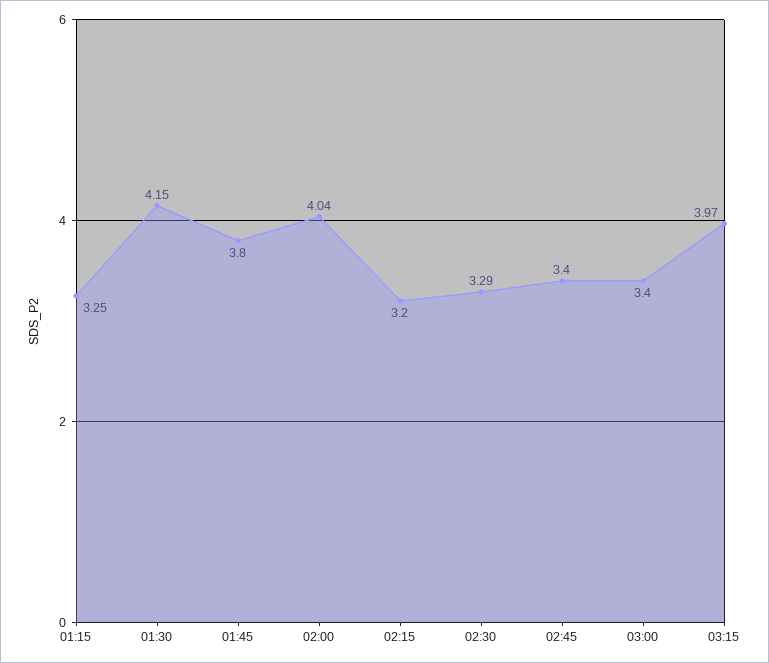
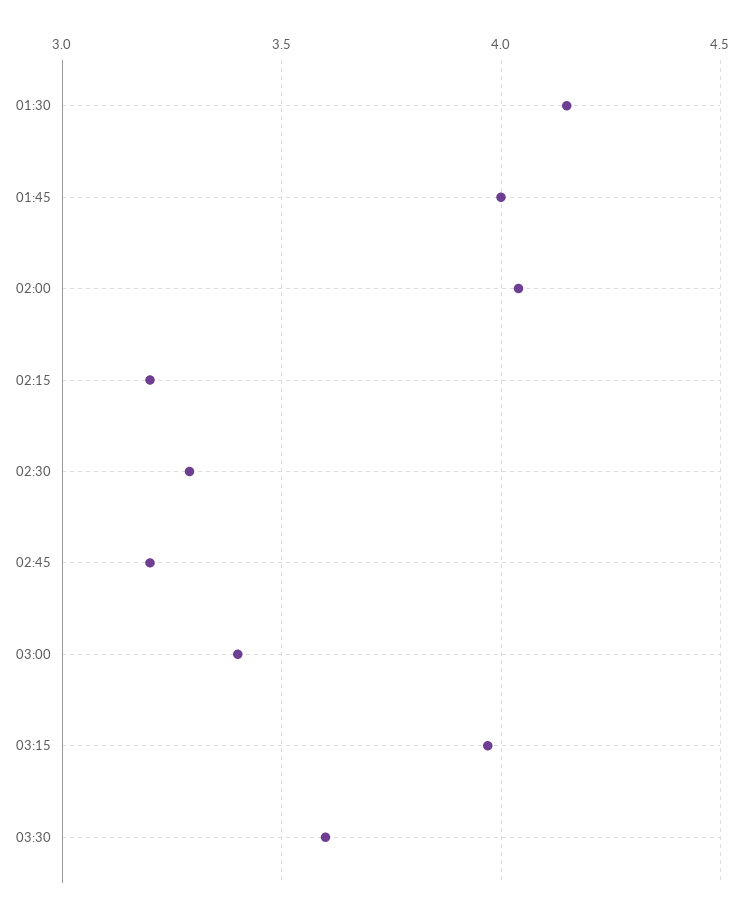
01:15: 3.25 -> none
01:45: 3.8 -> 4
02:45: 3.4 -> 3.2
03:30: none -> 3.6

